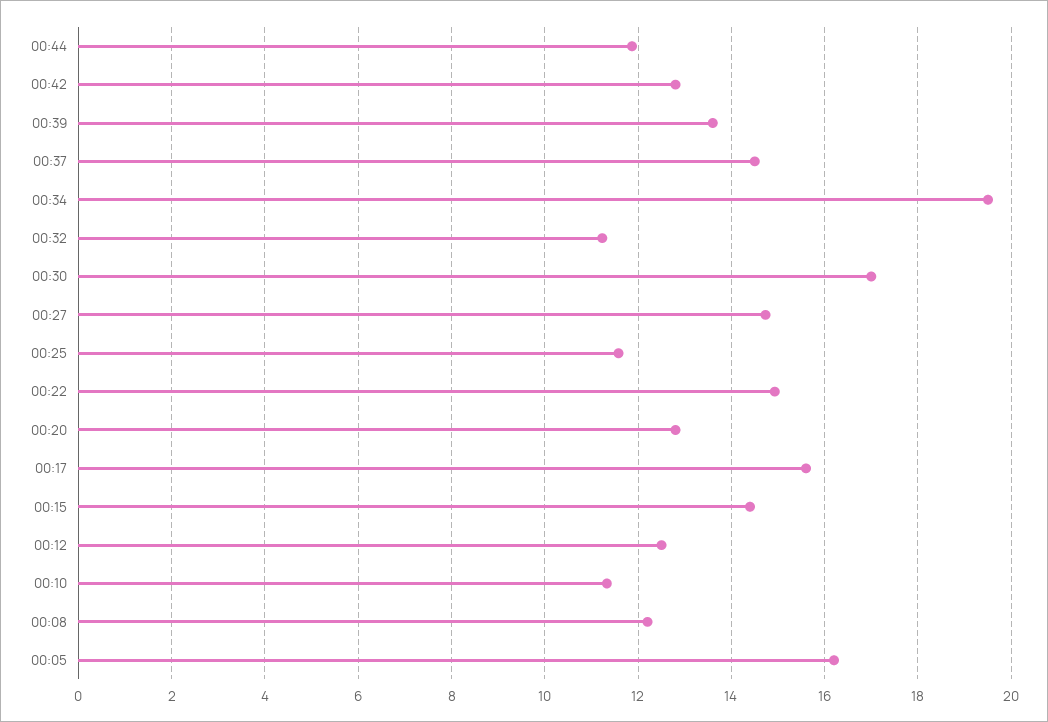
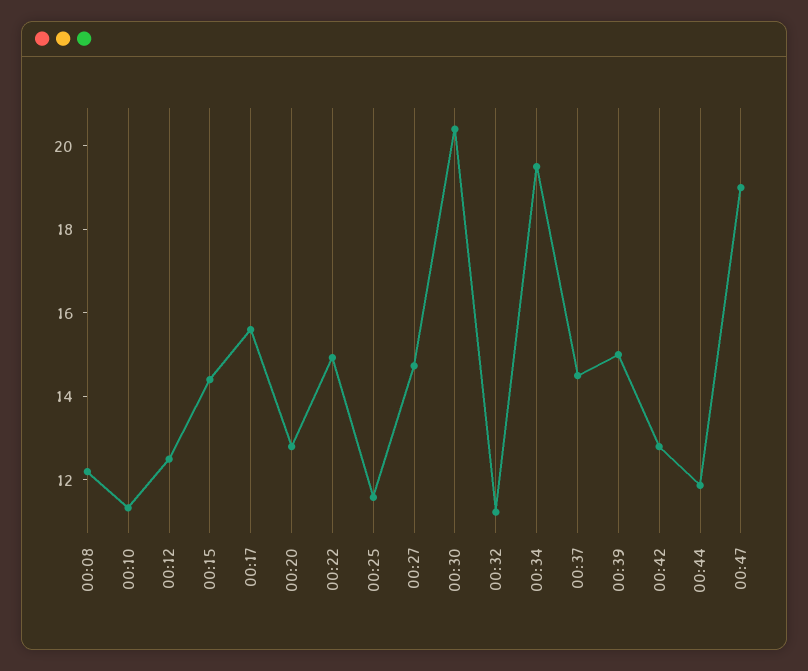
00:39: 13.6 -> 15
00:30: 17 -> 20.5
00:05: 16.2 -> none
00:47: none -> 19

